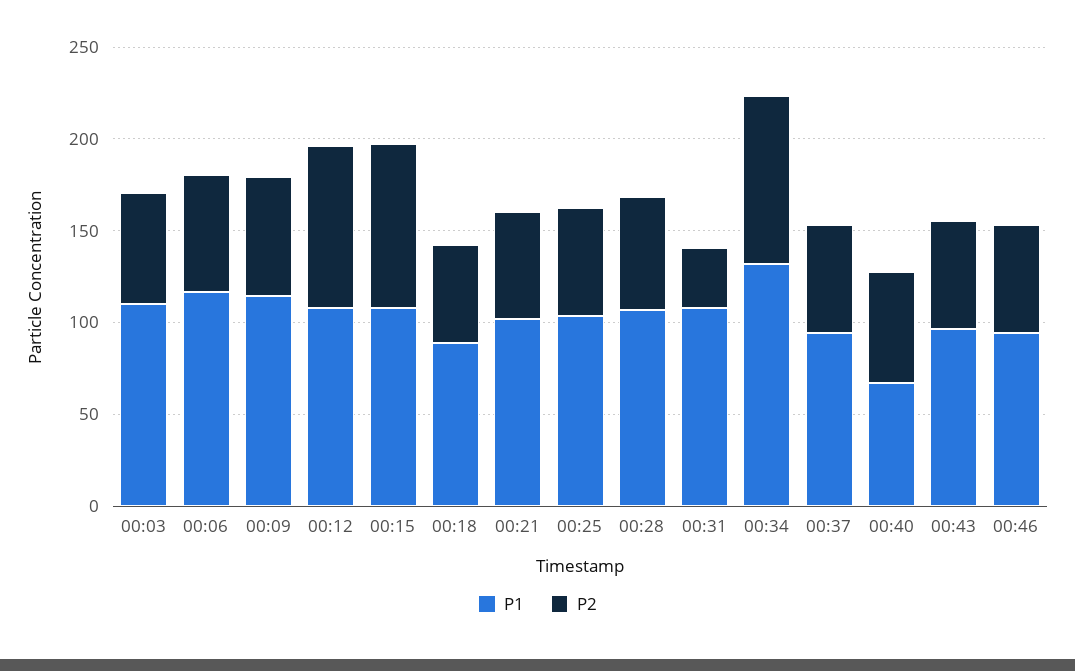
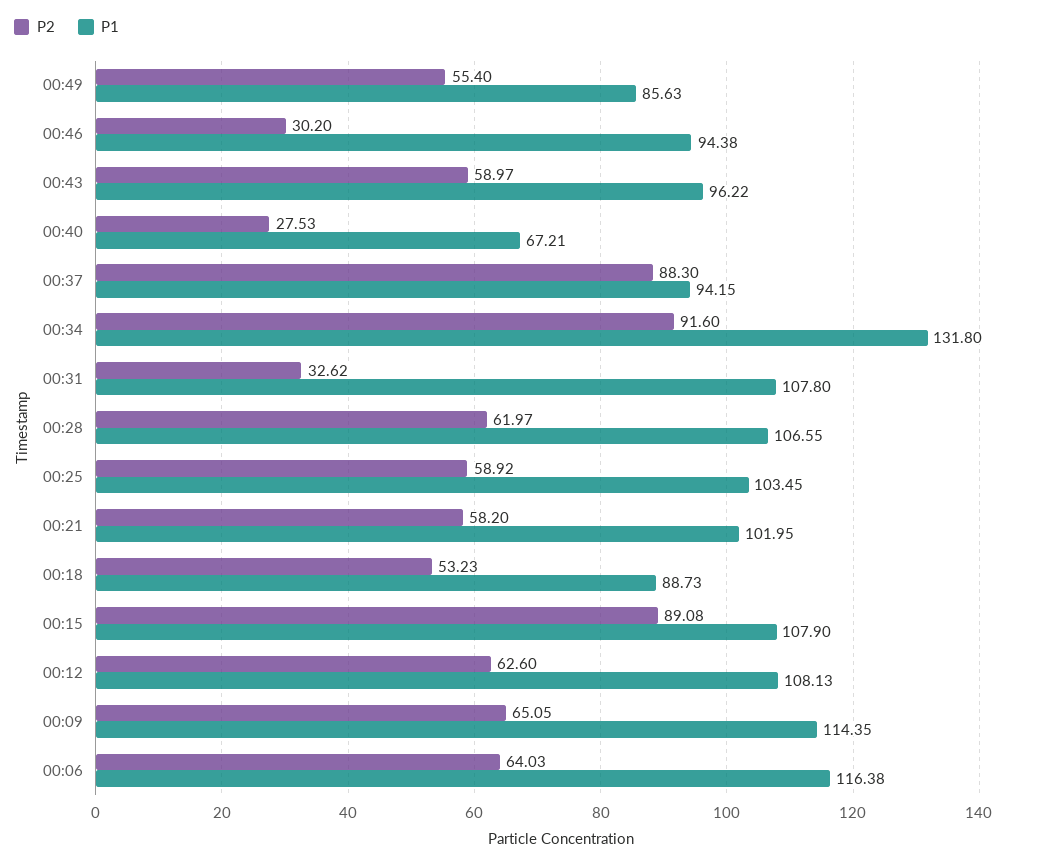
P1, 00:03: 110 -> none
P2, 00:03: 60 -> none
P2, 00:12: 90 -> 62.6
P2, 00:37: 60 -> 88.3
P2, 00:40: 60 -> 27.53
P2, 00:46: 60 -> 30.2
P2, 00:49: none -> 55.4
P1, 00:49: none -> 85.63

